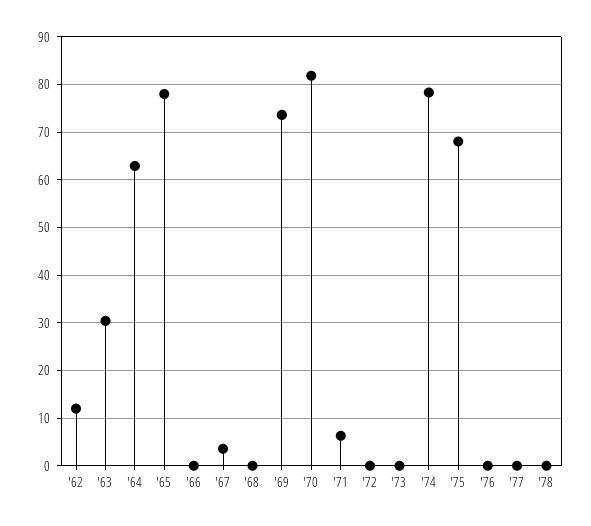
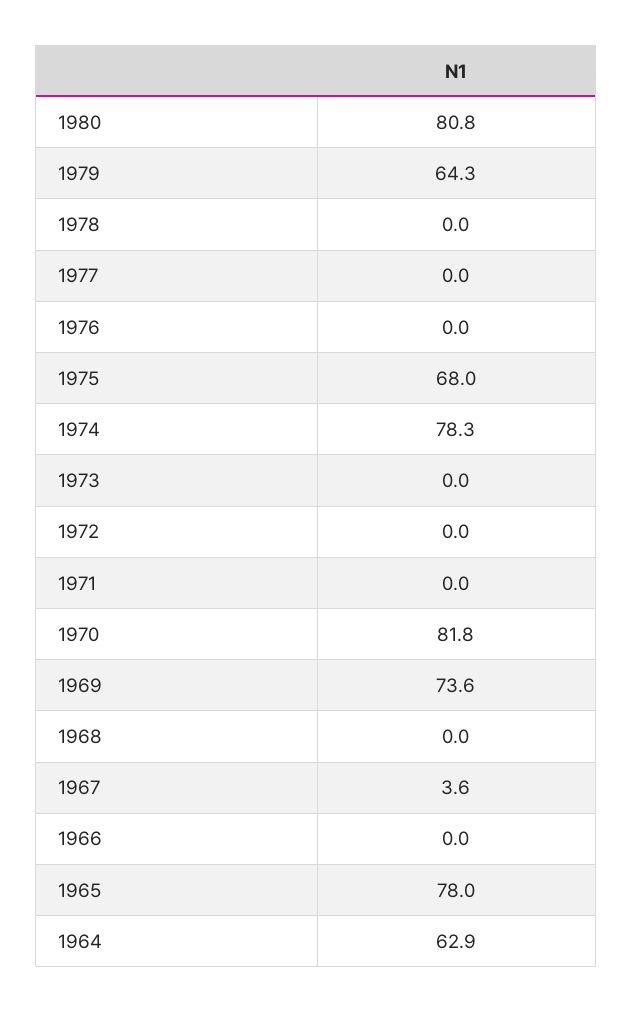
'62: 12 -> none
'63: 30 -> none
'71: 6 -> 0
1980: none -> 80.8
1979: none -> 64.3

